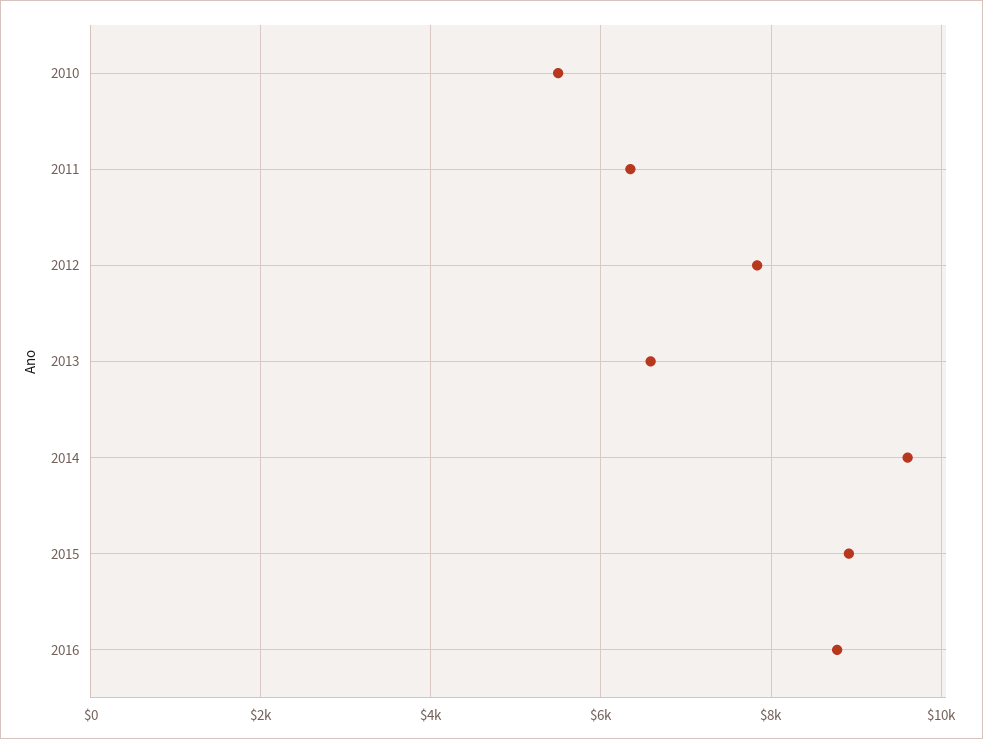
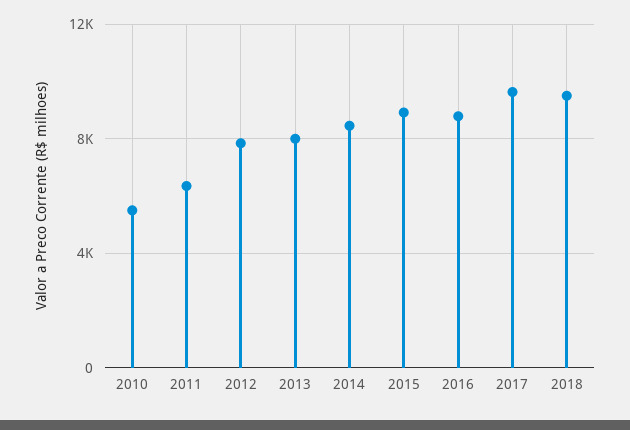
2013: 6600 -> 8000
2014: 9600 -> 8500
2017: none -> 9500
2018: none -> 9500

